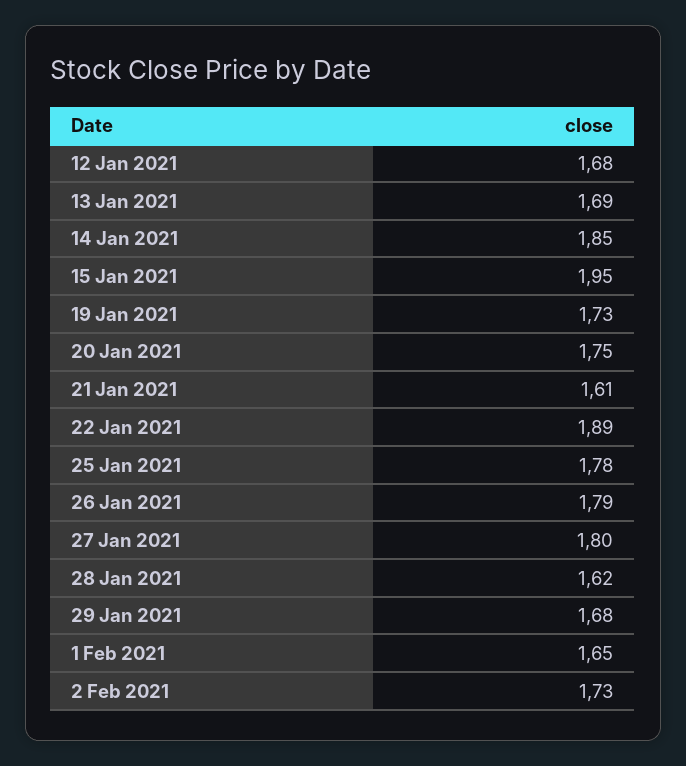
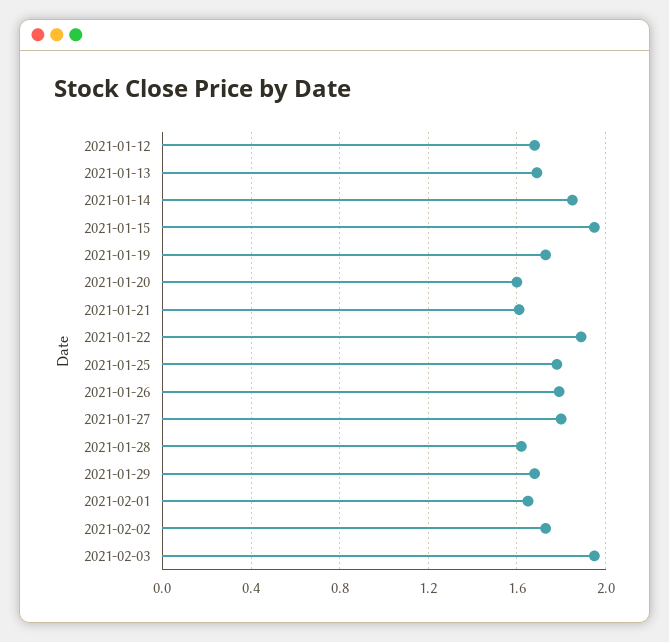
20 Jan 2021: 1.75 -> 1.6
2021-02-03: none -> 1.95

